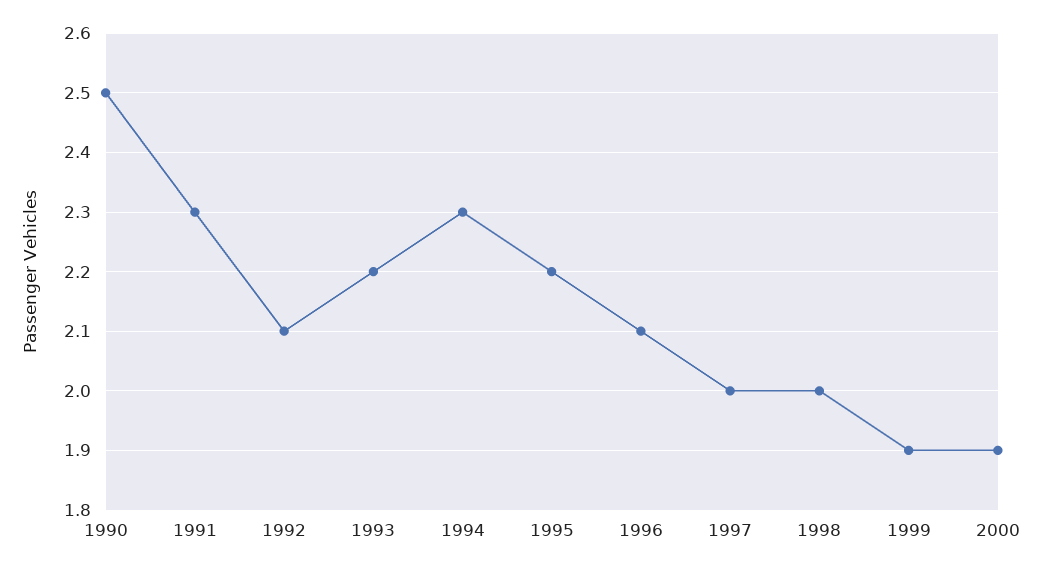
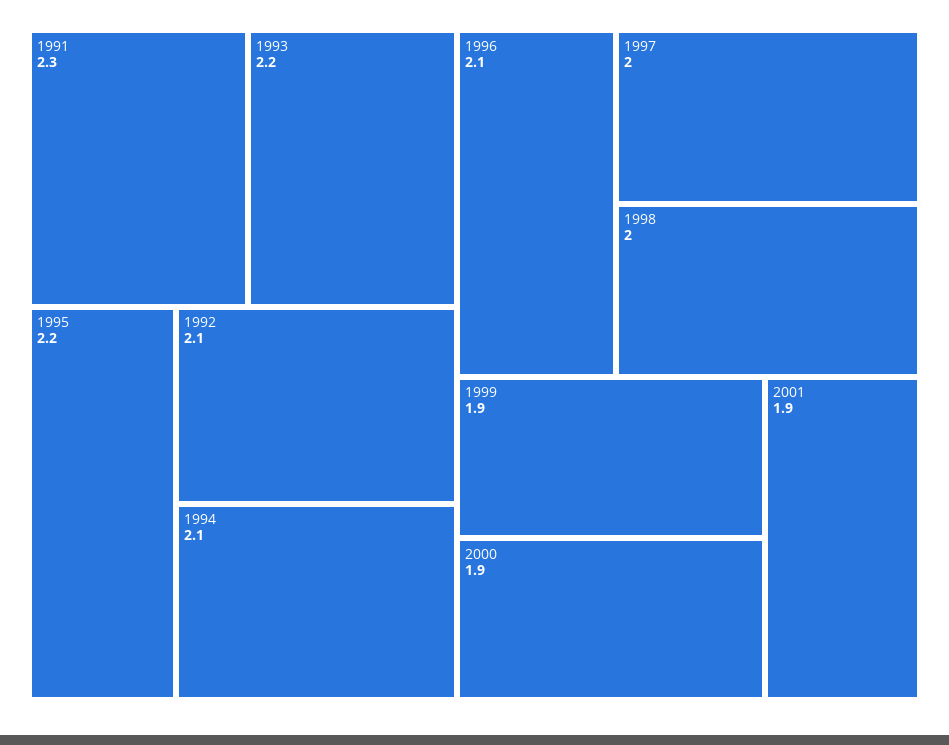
1990: 2.5 -> none
1994: 2.3 -> 2.1
2001: none -> 1.9

